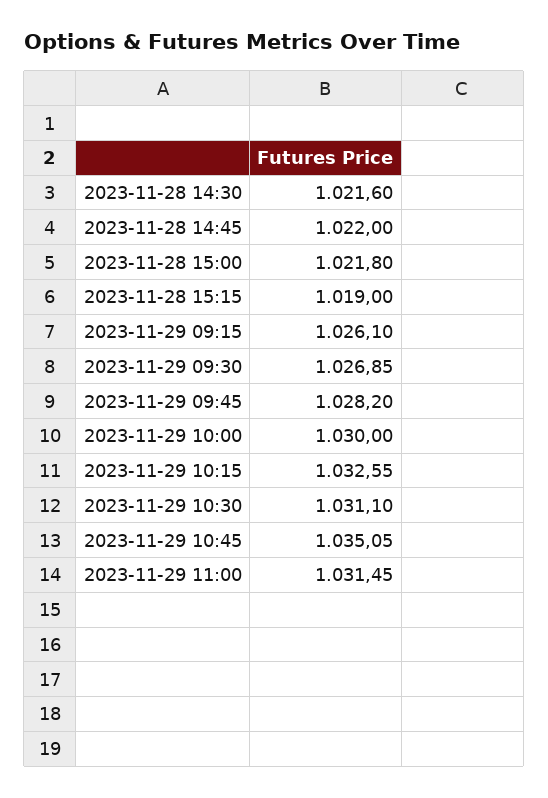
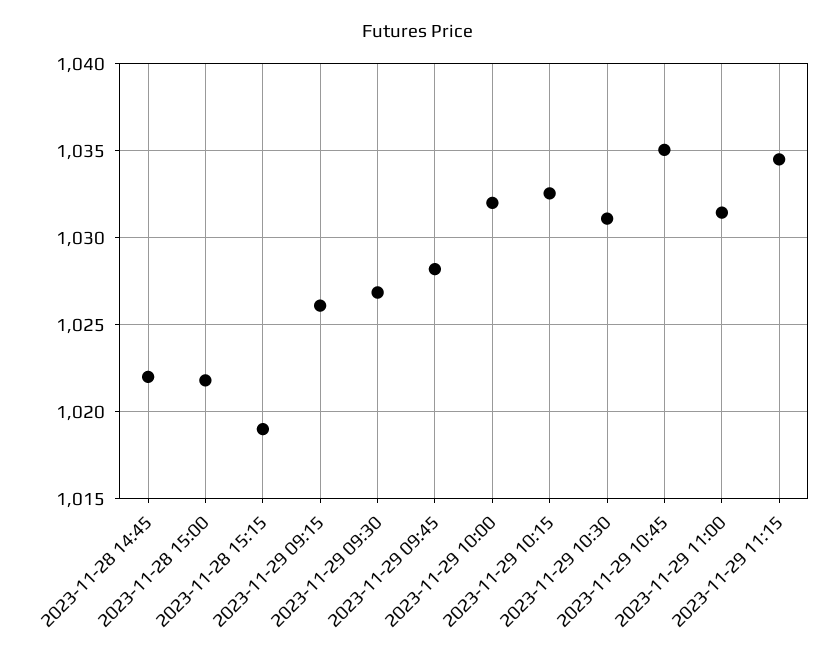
2023-11-28 14:30: 1021.6 -> none
2023-11-29 10:00: 1030 -> 1032
2023-11-29 11:15: none -> 1034.5

